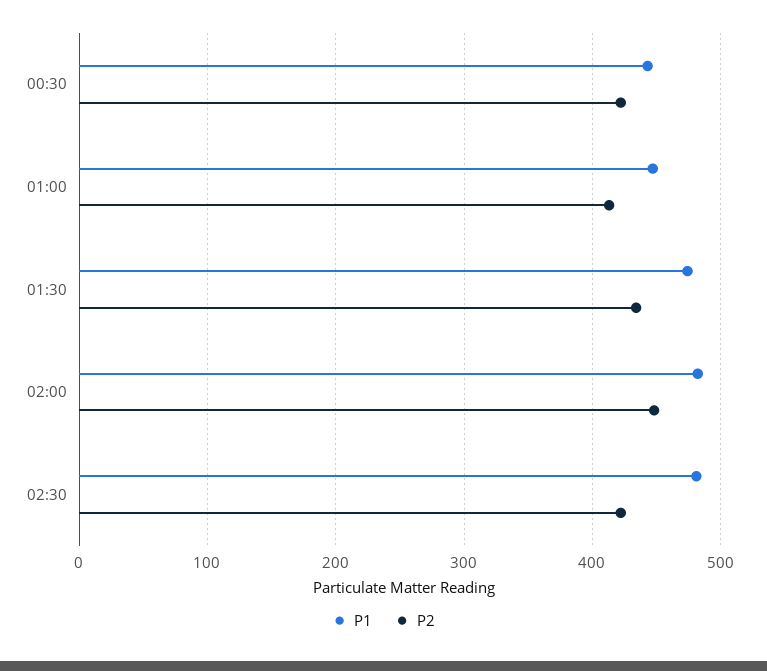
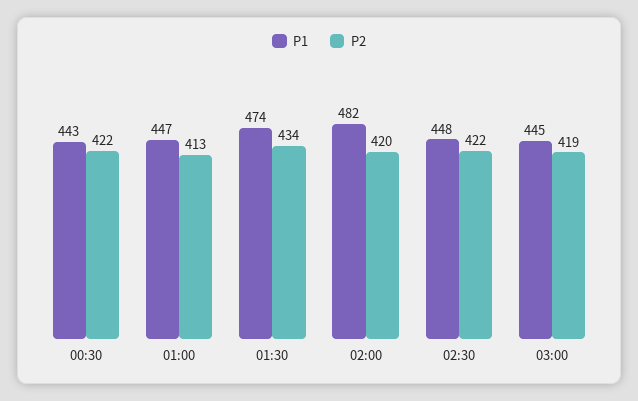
P2, 02:00: 450 -> 420
P1, 02:30: 480 -> 448
P1, 03:00: none -> 445
P2, 03:00: none -> 419

